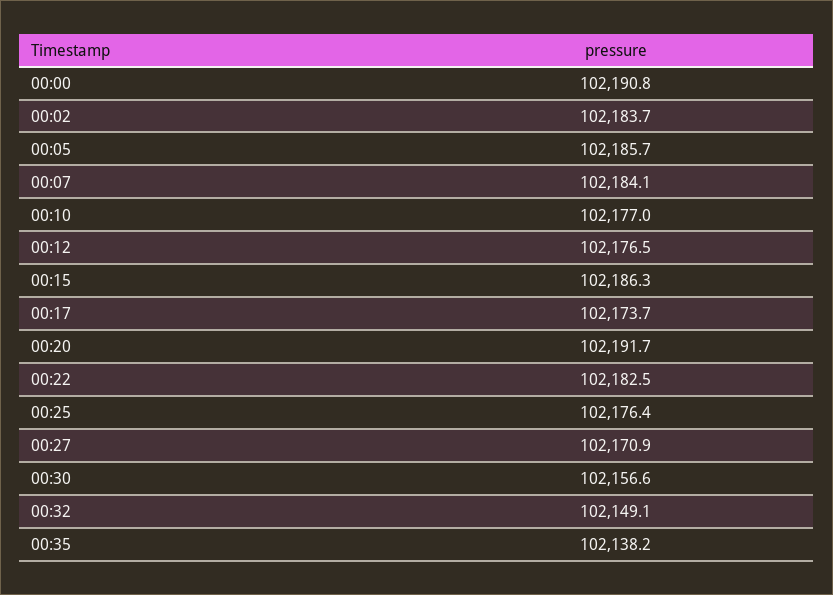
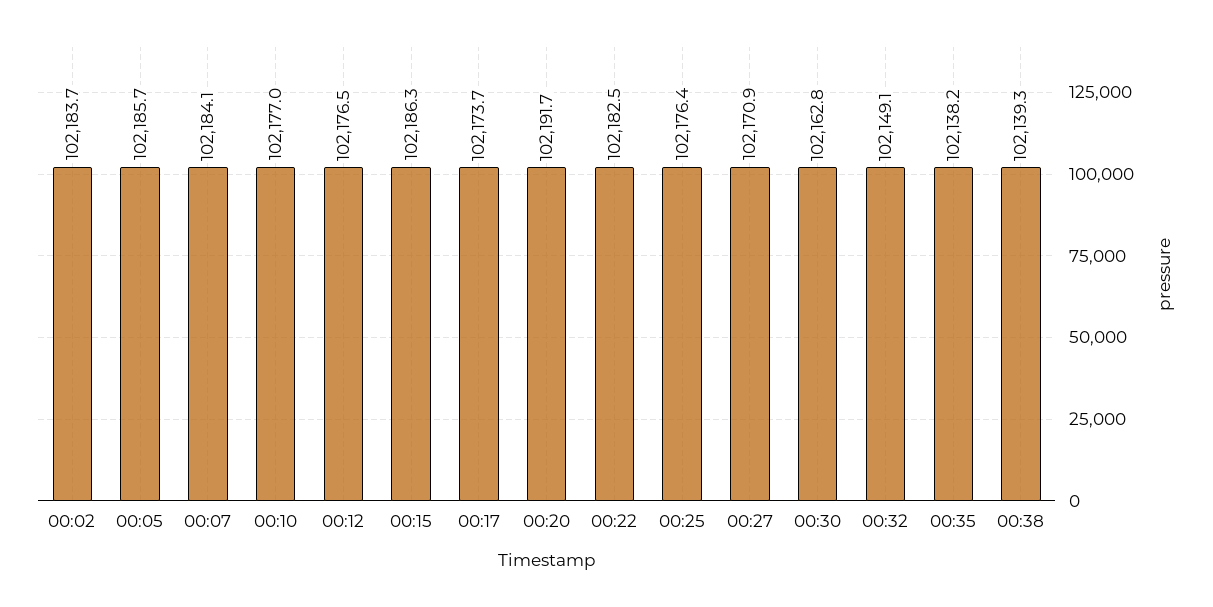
00:00: 102190.8 -> none
00:30: 102156.6 -> 102162.8
00:38: none -> 102139.3

